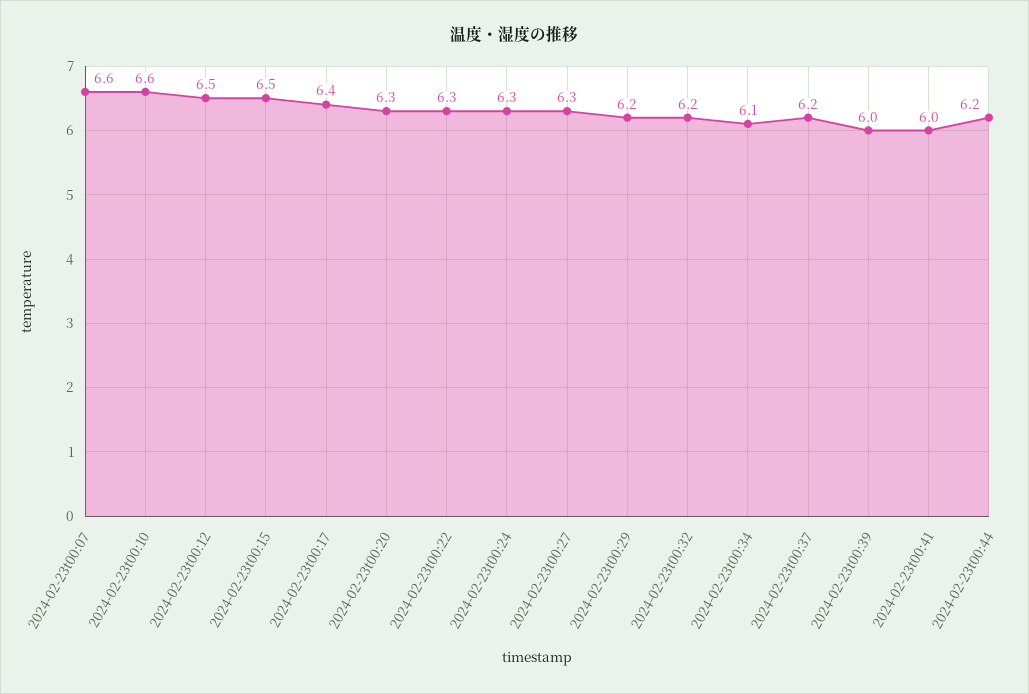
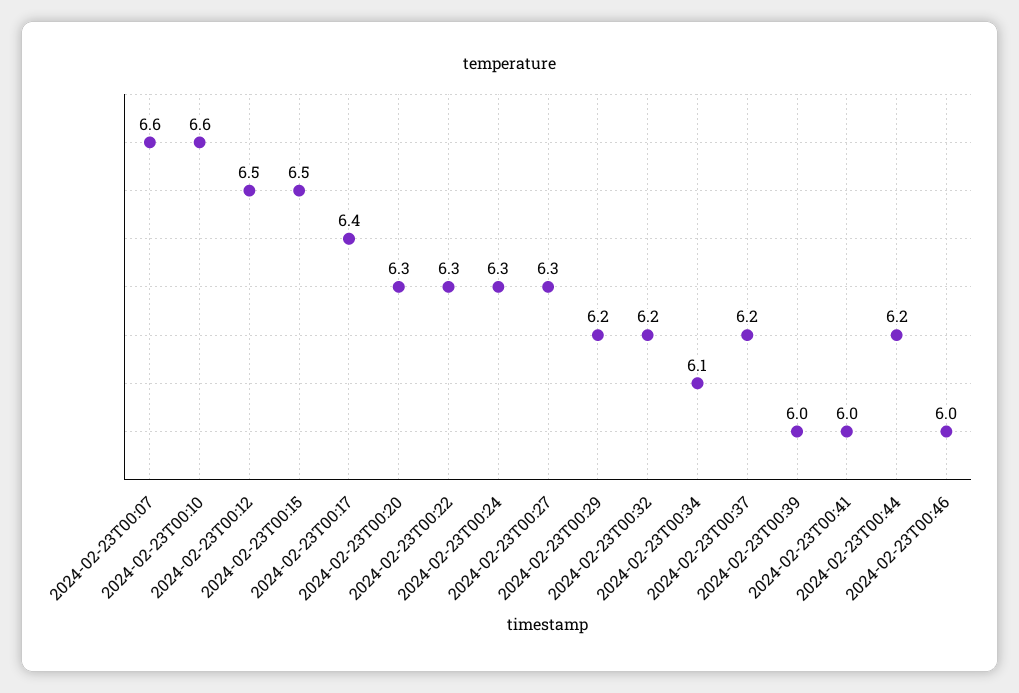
2024-02-23T00:46: none -> 6

